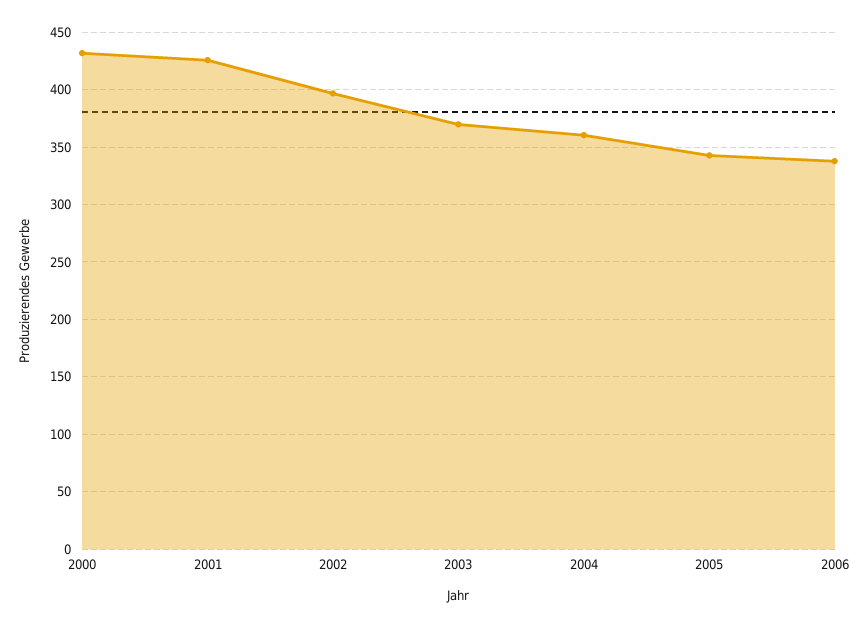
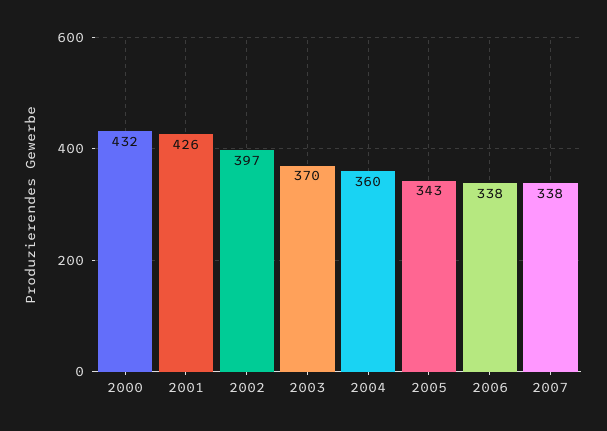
2007: none -> 338

